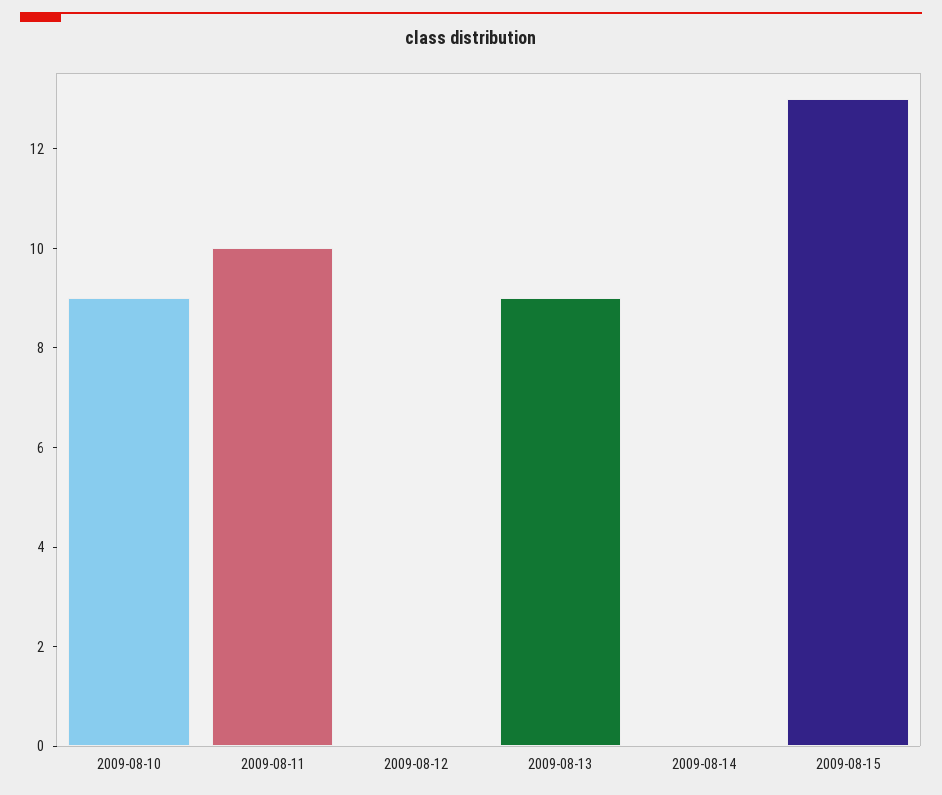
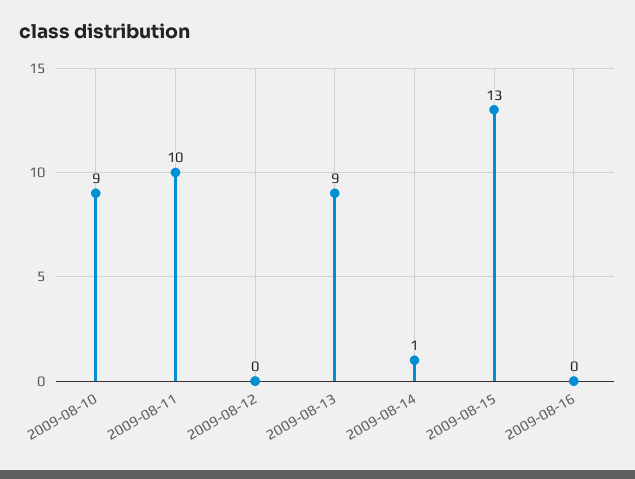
2009-08-14: 0 -> 1
2009-08-16: none -> 0

